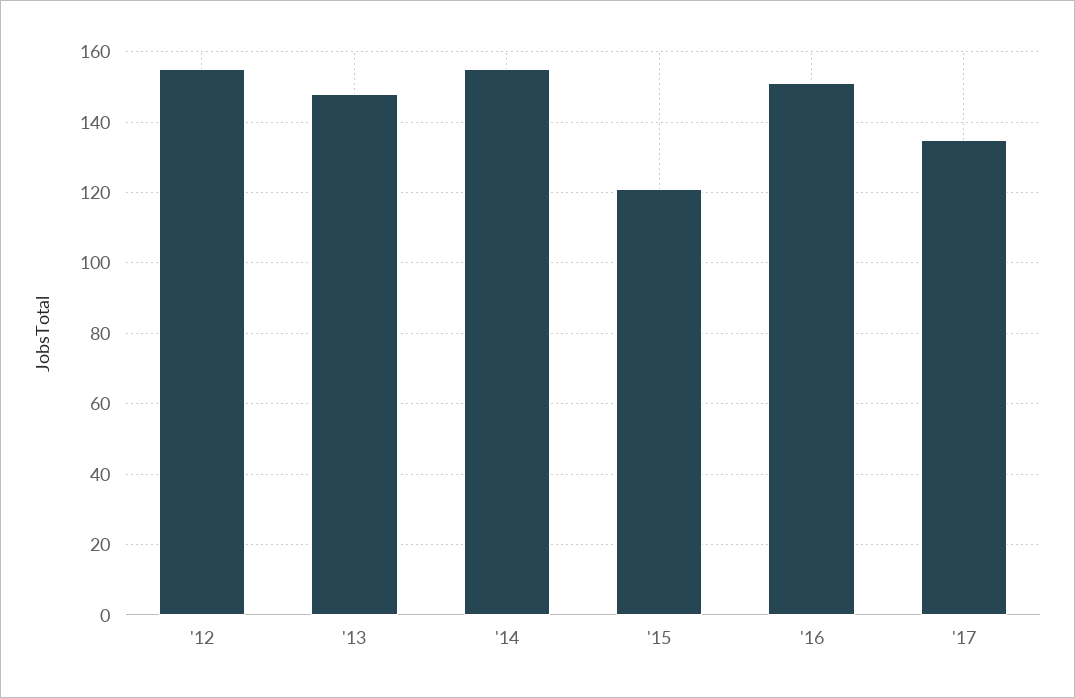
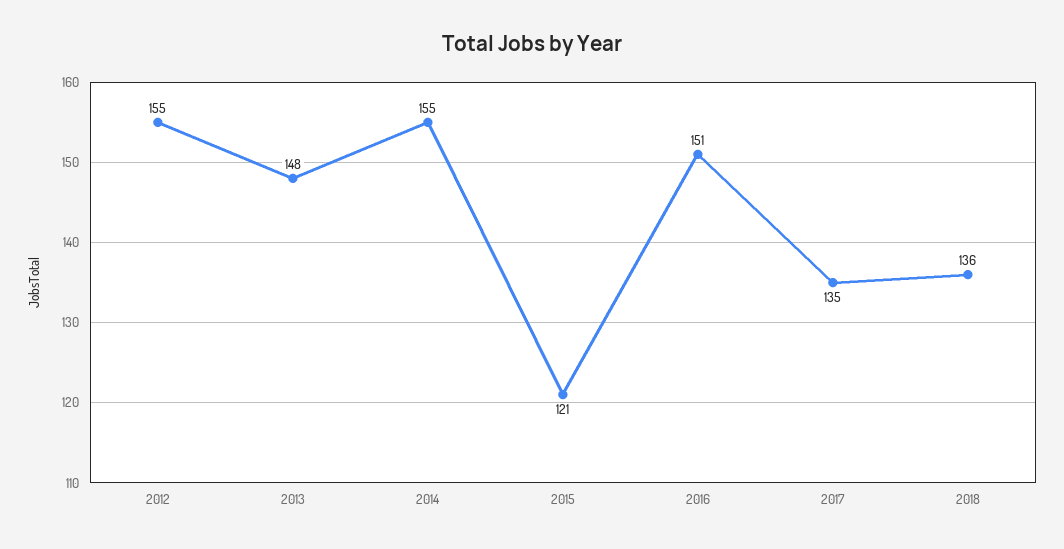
2018: none -> 136

